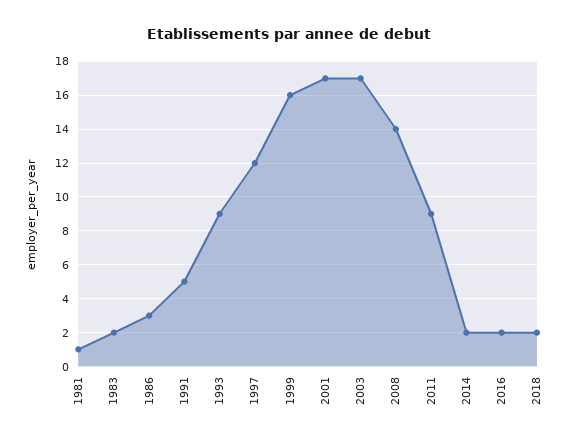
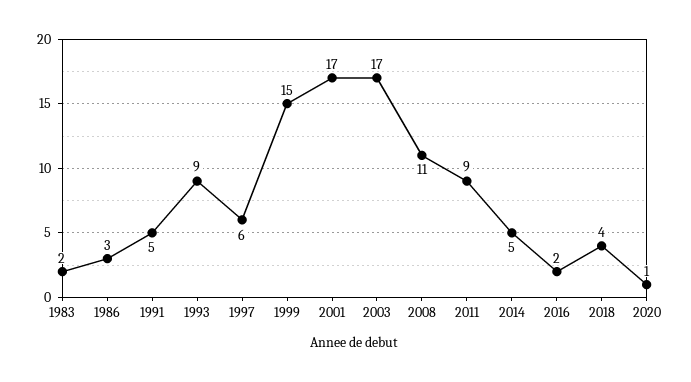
1981: 1 -> none
1997: 12 -> 6
1999: 16 -> 15
2008: 14 -> 11
2014: 2 -> 5
2018: 2 -> 4
2020: none -> 1

